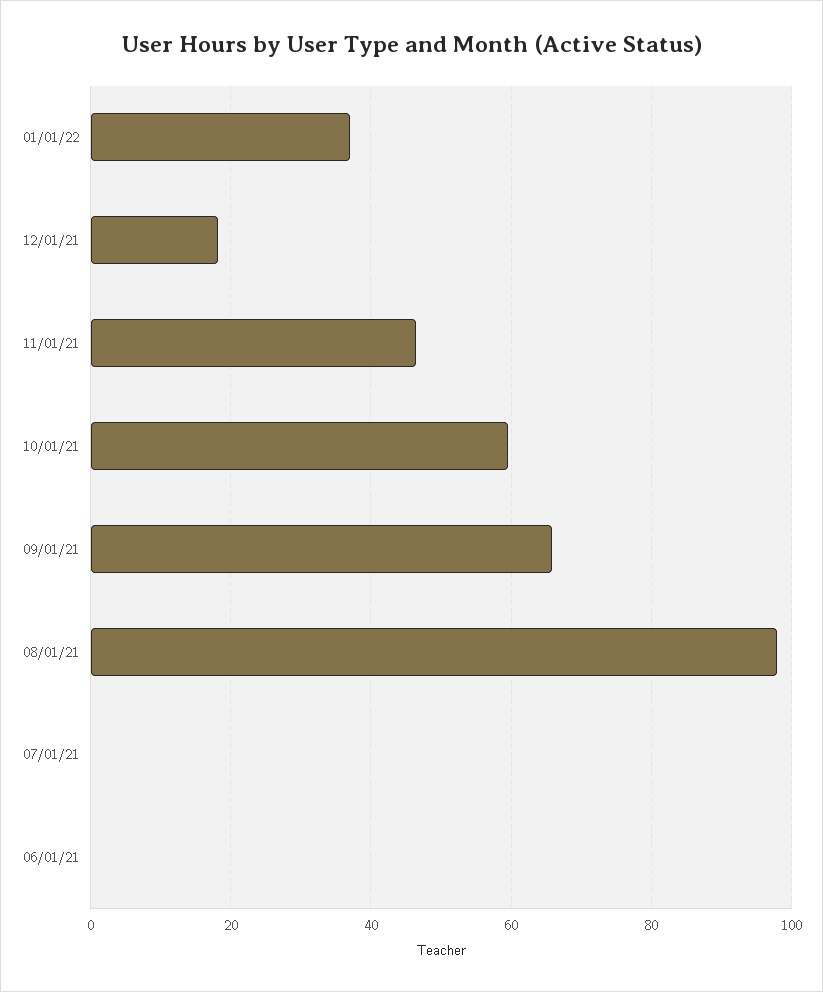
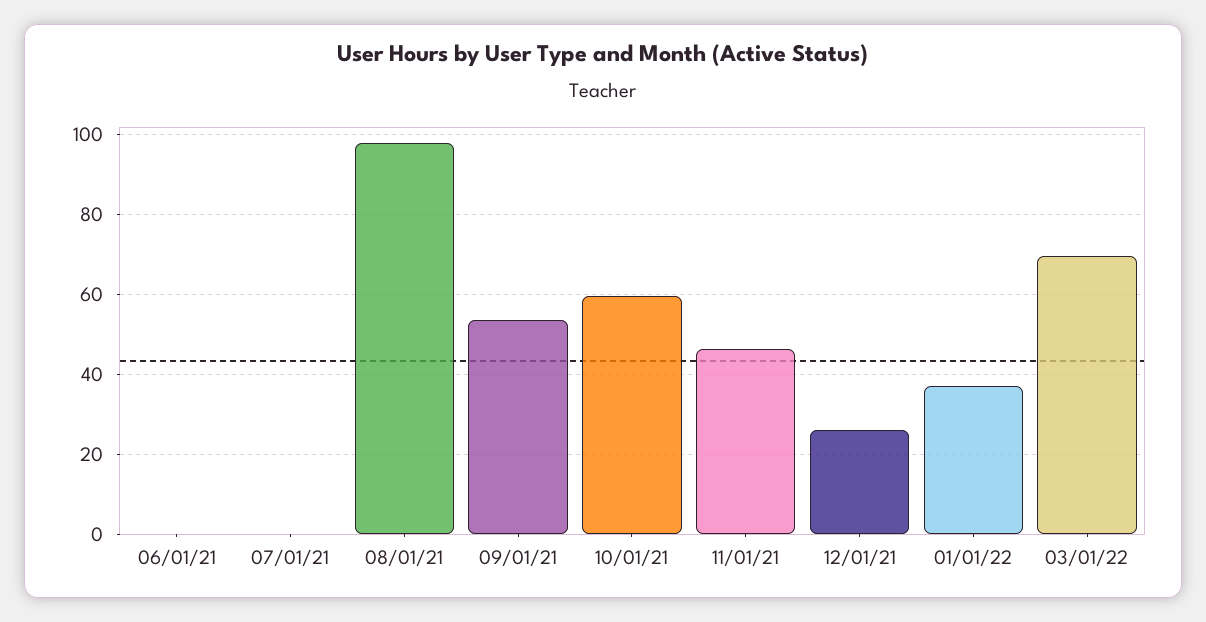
12/01/21: 18 -> 26
09/01/21: 66 -> 54
03/01/22: none -> 70

